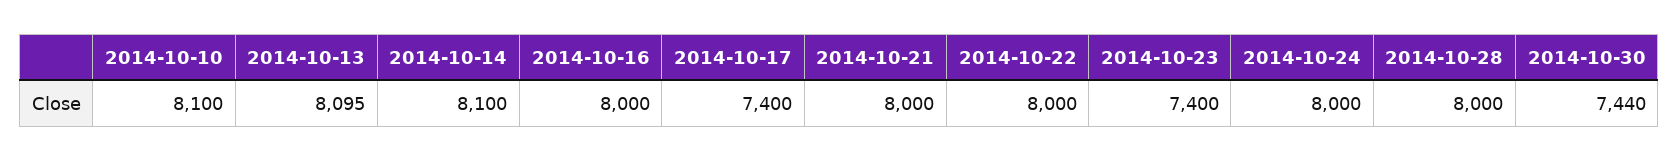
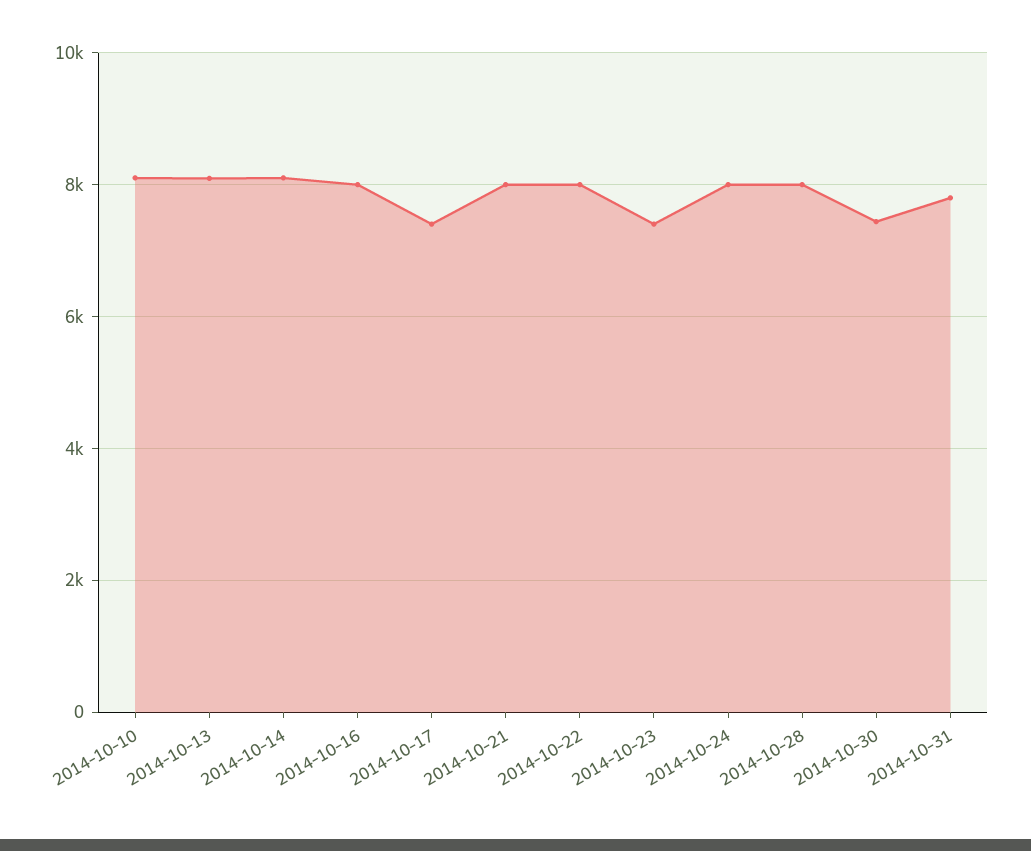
2014-10-31: none -> 7800

